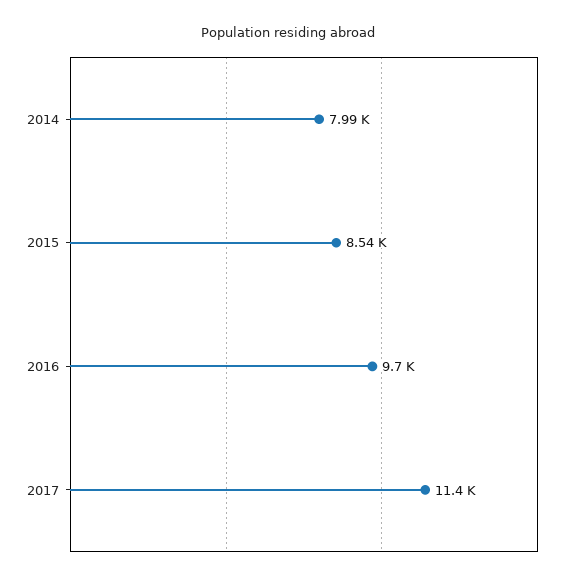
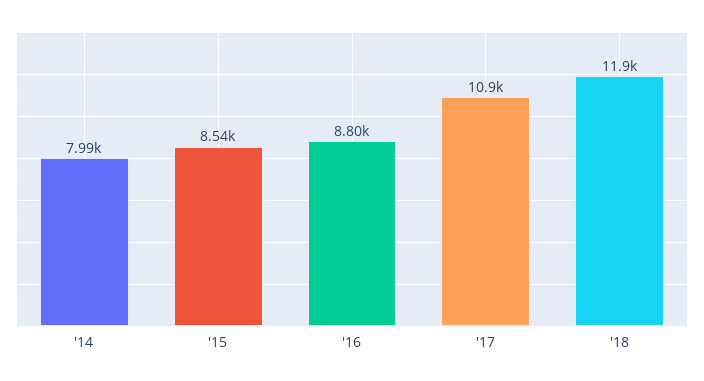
2016: 9700 -> 8800
2017: 11400 -> 10900
'18: none -> 11900

